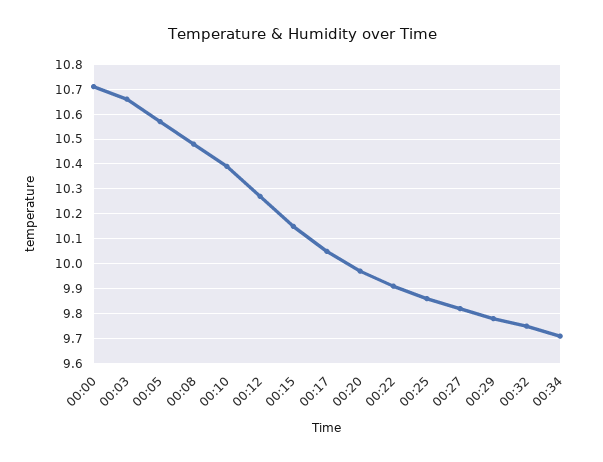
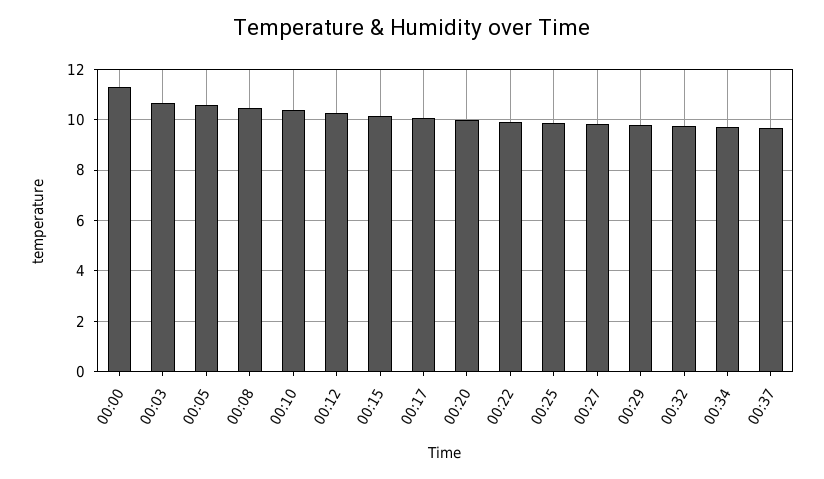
00:00: 10.7 -> 11.25
00:37: none -> 9.75

